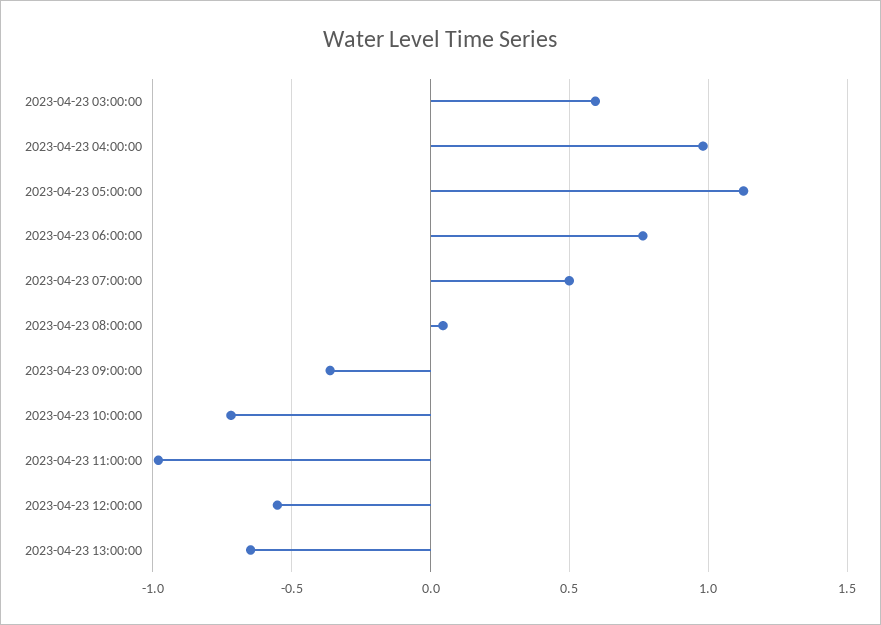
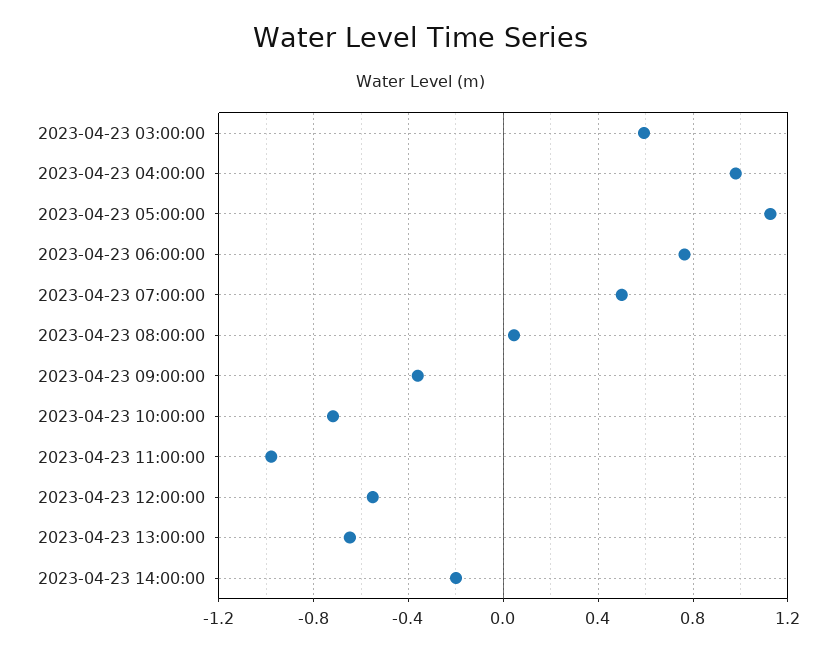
2023-04-23 14:00:00: none -> -0.2

